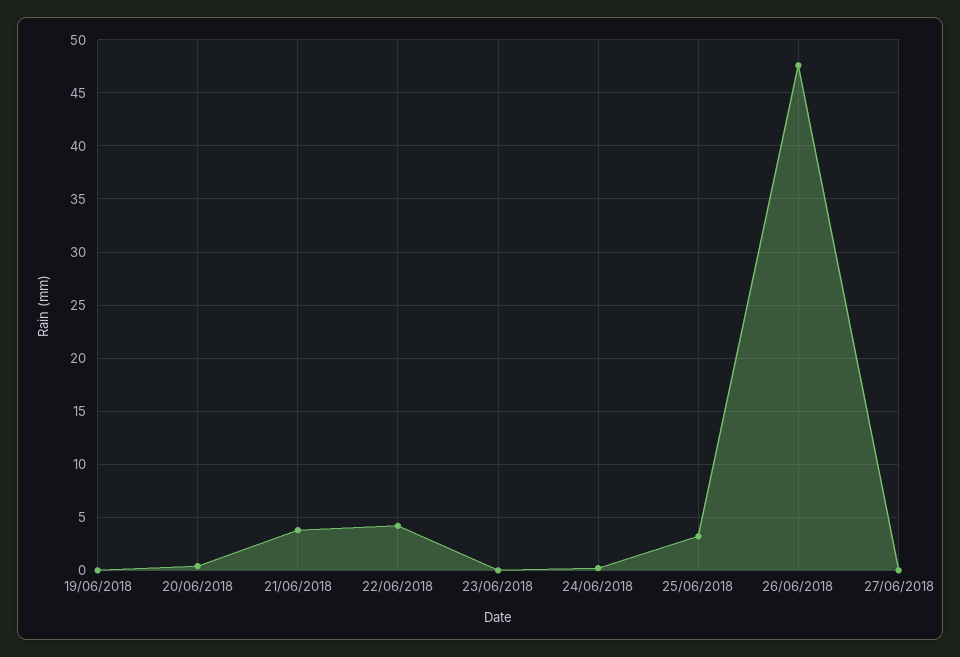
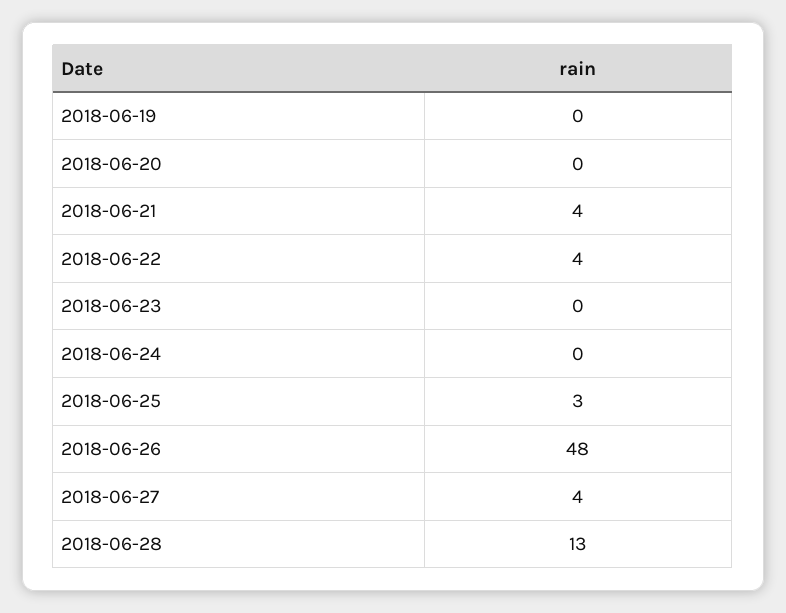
27/06/2018: 0 -> 4
2018-06-28: none -> 13

